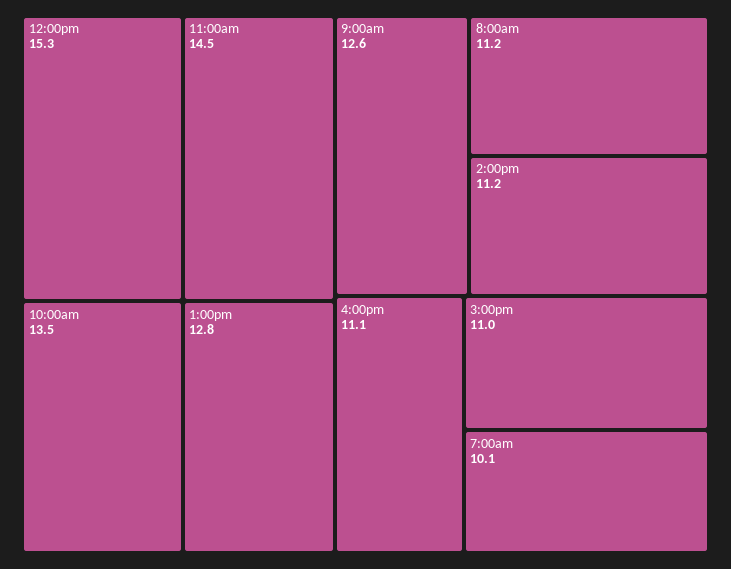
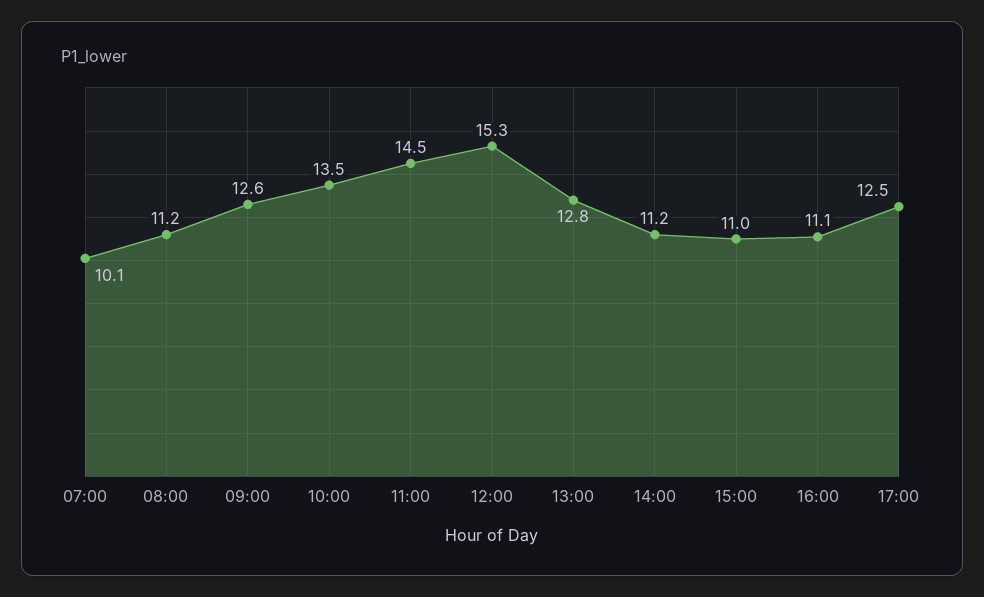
17:00: none -> 12.5

